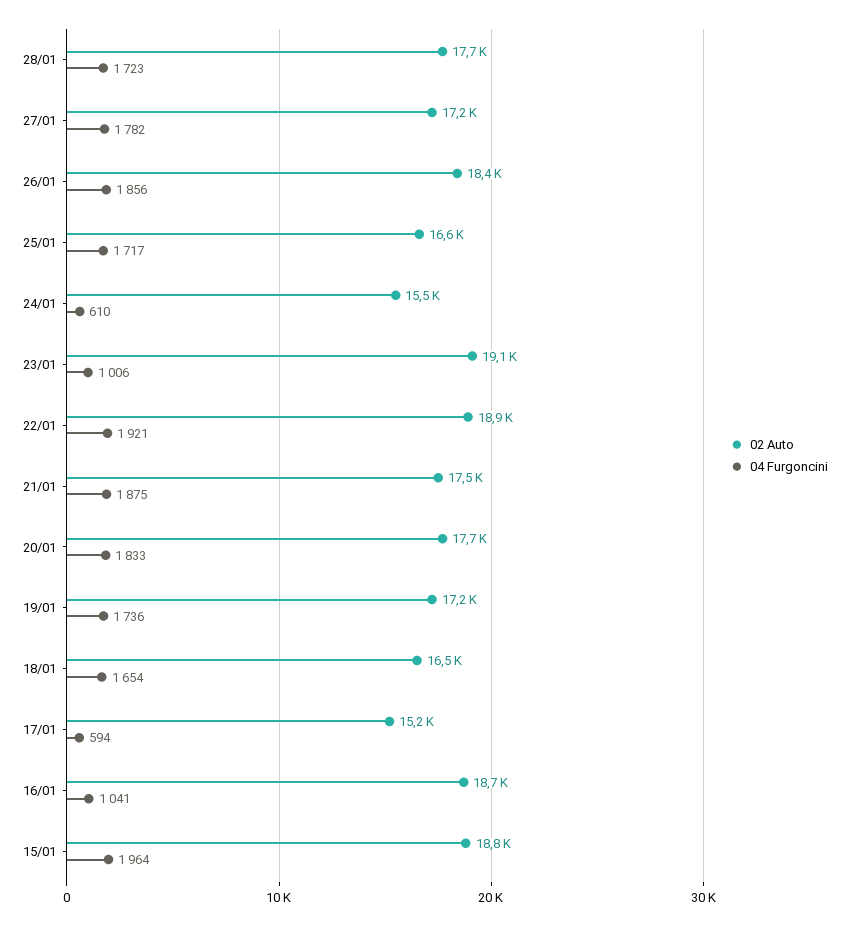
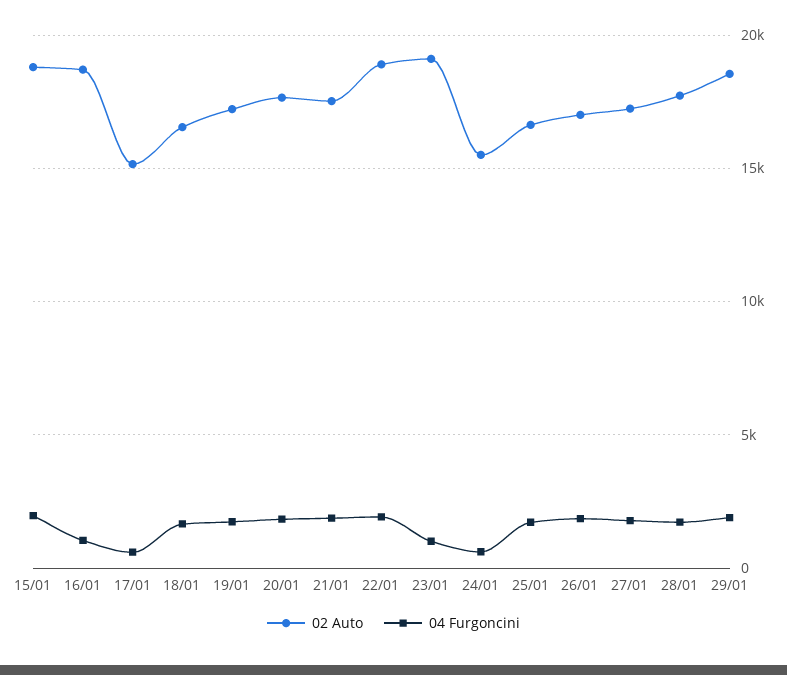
02 Auto, 26/01: 18400 -> 17000
02 Auto, 29/01: none -> 18500
04 Furgoncini, 29/01: none -> 2000

